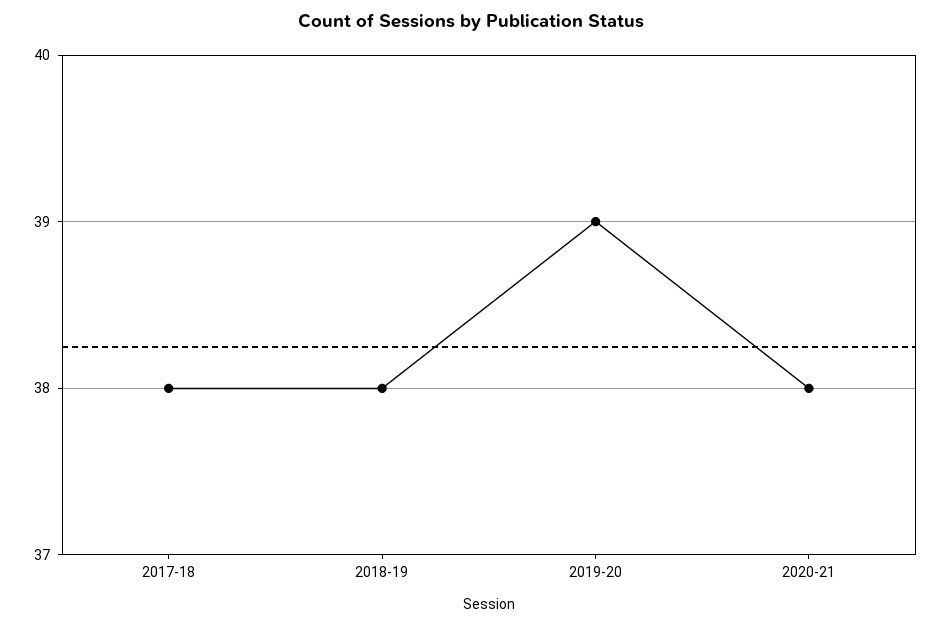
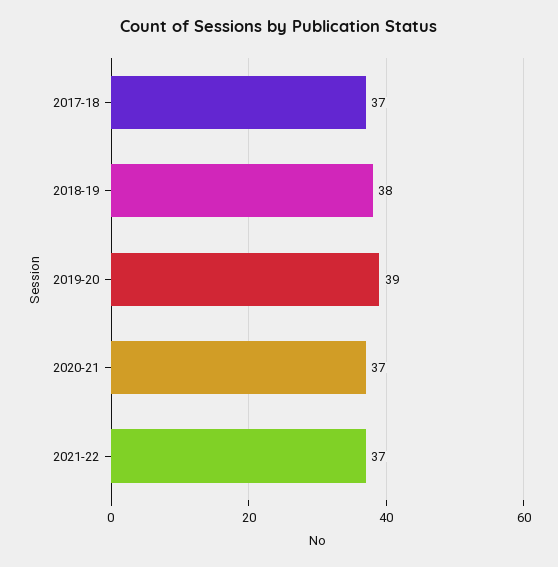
2017-18: 38 -> 37
2020-21: 38 -> 37
2021-22: none -> 37

